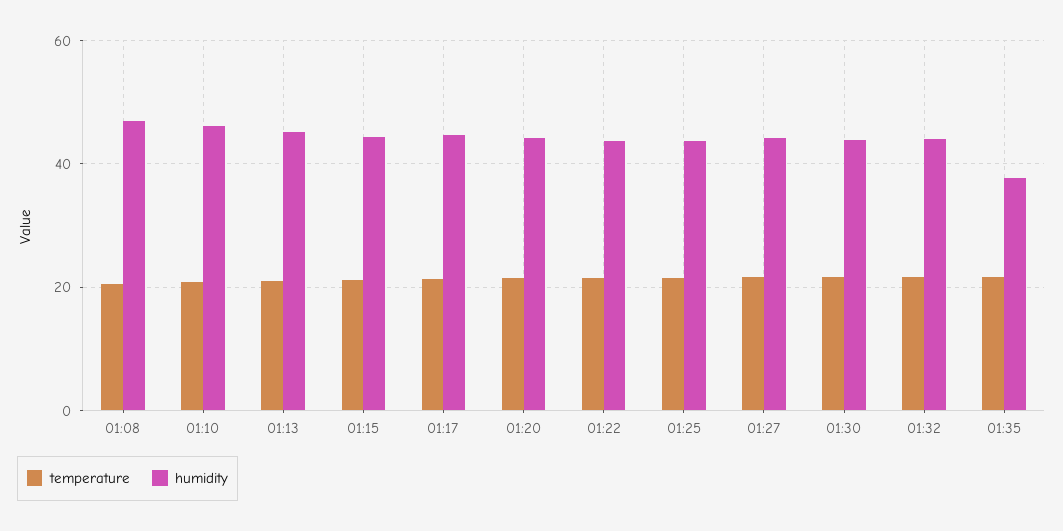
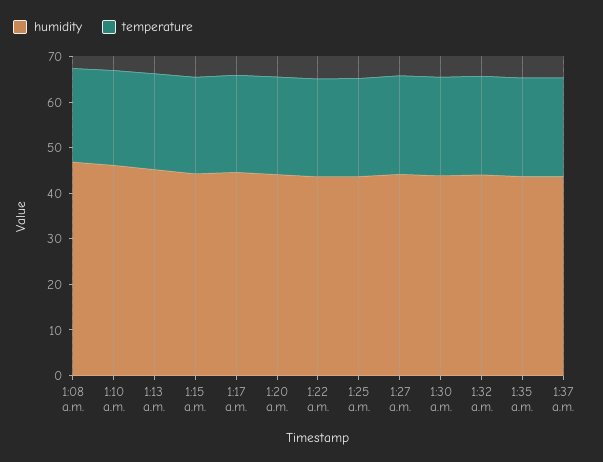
humidity, 01:35: 38 -> 44
humidity, 1:37 a.m.: none -> 44
temperature, 1:37 a.m.: none -> 22

